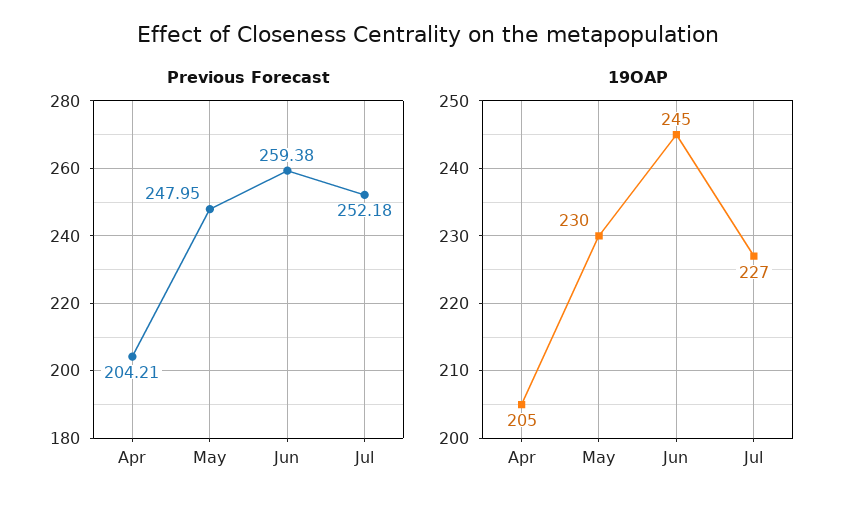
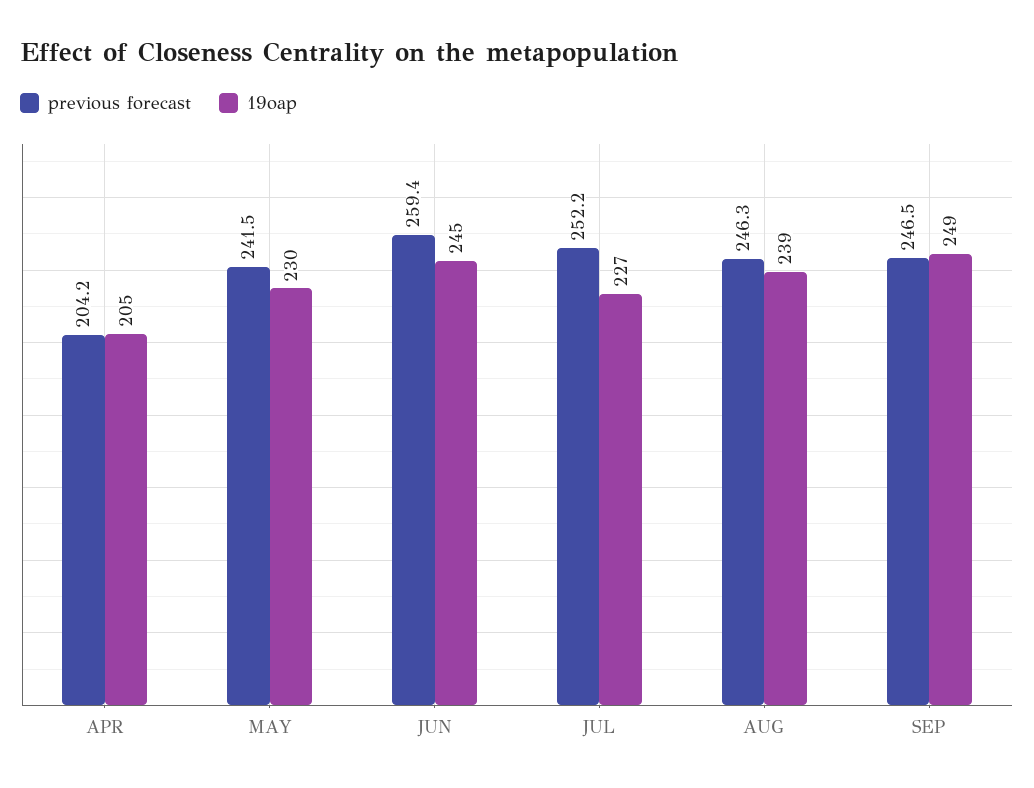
Previous Forecast, May: 247.95 -> 241.5
Previous Forecast, AUG: none -> 246.3
19OAP, AUG: none -> 239
Previous Forecast, SEP: none -> 246.5
19OAP, SEP: none -> 249

